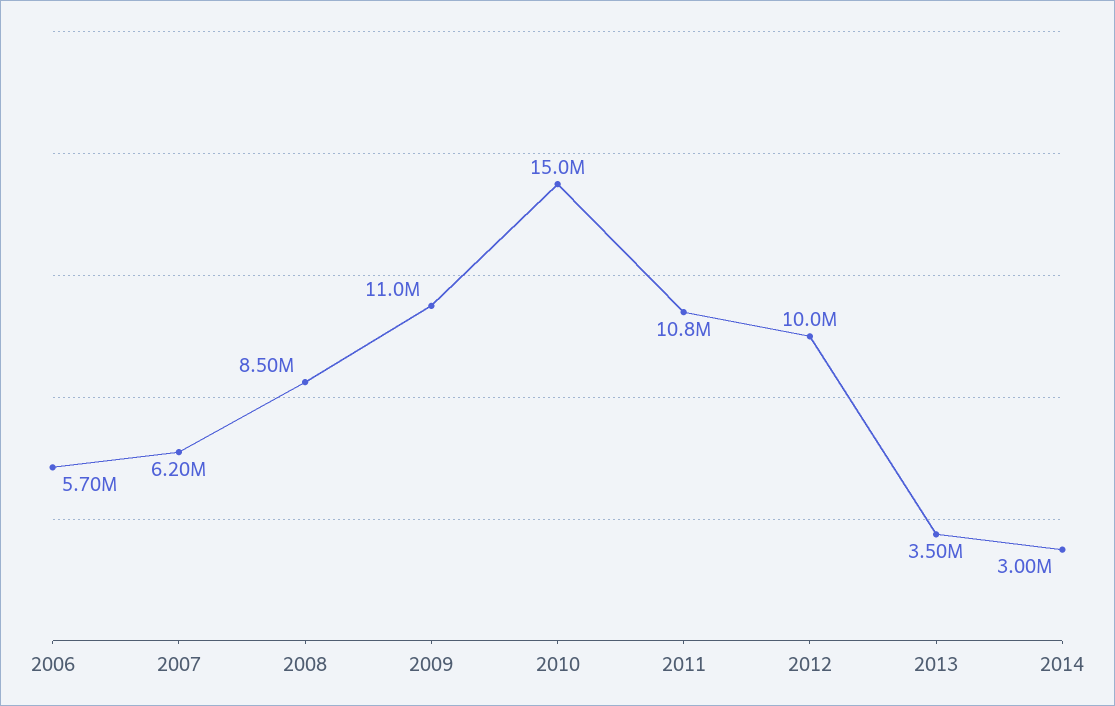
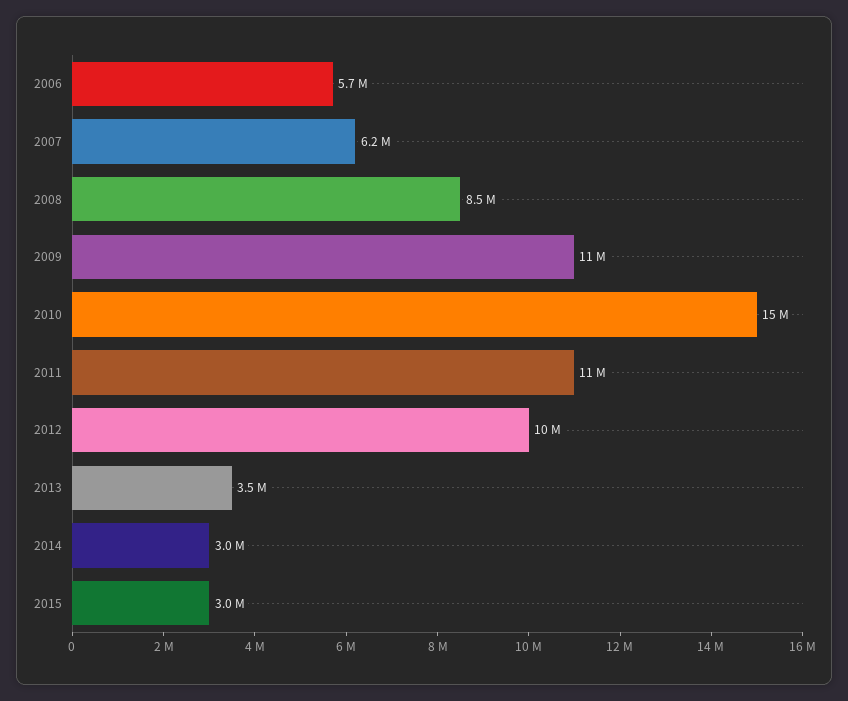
2015: none -> 3000000

